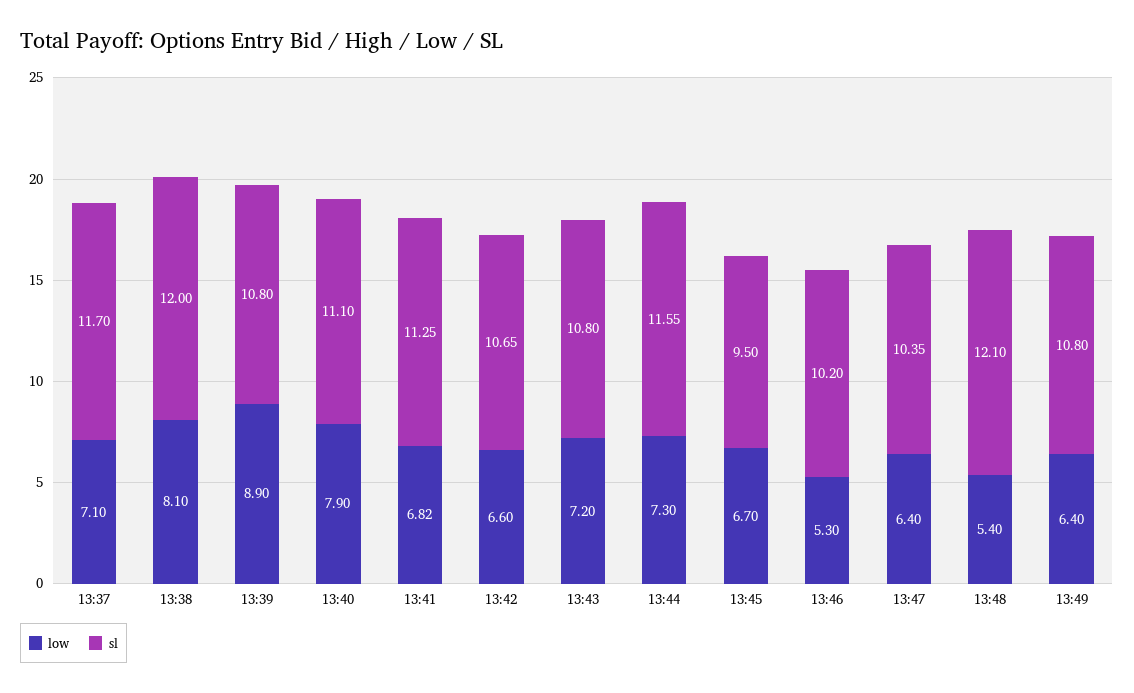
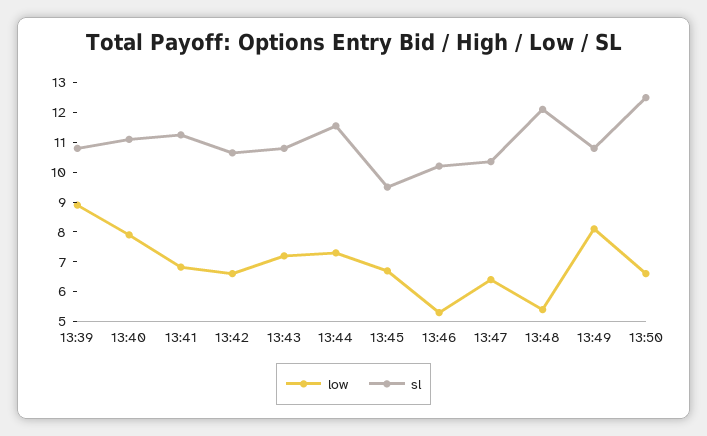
low, 13:37: 7.1 -> none
sl, 13:37: 11.7 -> none
low, 13:38: 8.1 -> none
sl, 13:38: 12 -> none
low, 13:49: 6.4 -> 8
low, 13:50: none -> 6.5
sl, 13:50: none -> 12.5

